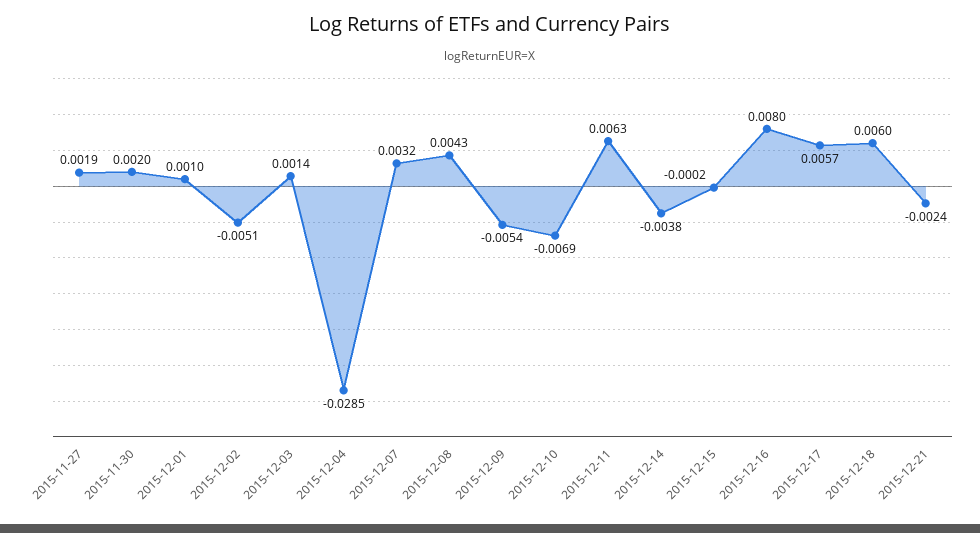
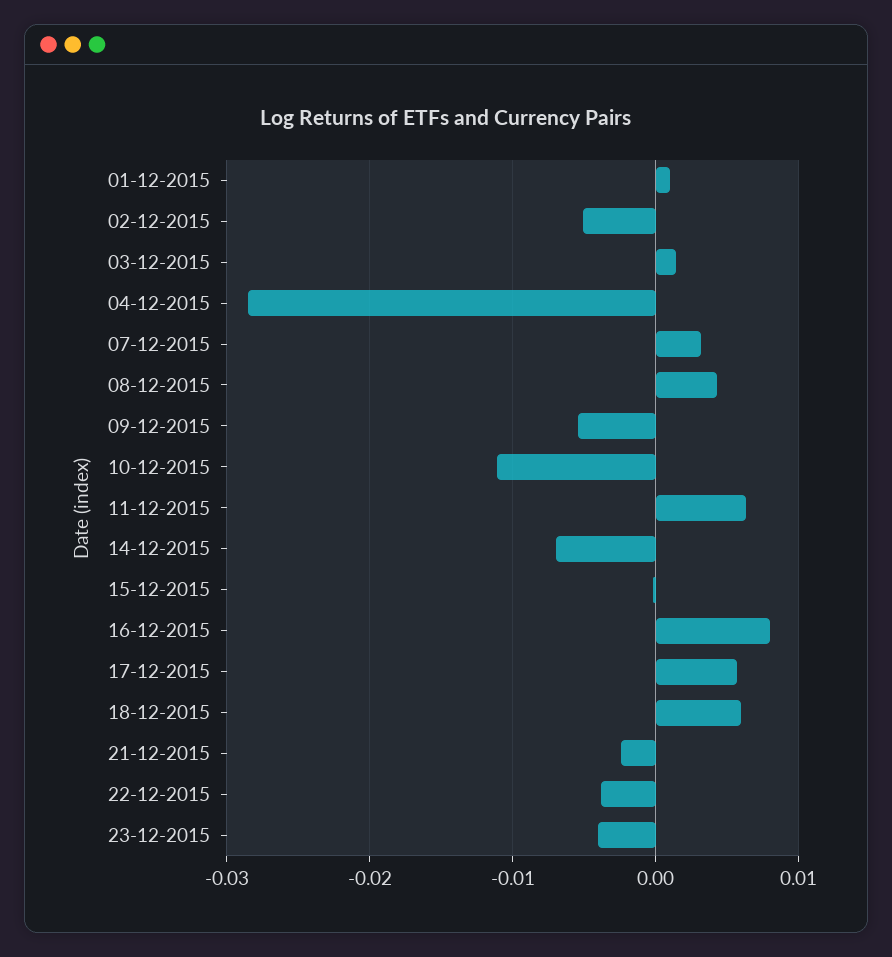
2015-11-27: 0.0019 -> none
2015-11-30: 0.002 -> none
2015-12-10: -0.0069 -> -0.011
2015-12-14: -0.0038 -> -0.007
22-12-2015: none -> -0.004
23-12-2015: none -> -0.004

